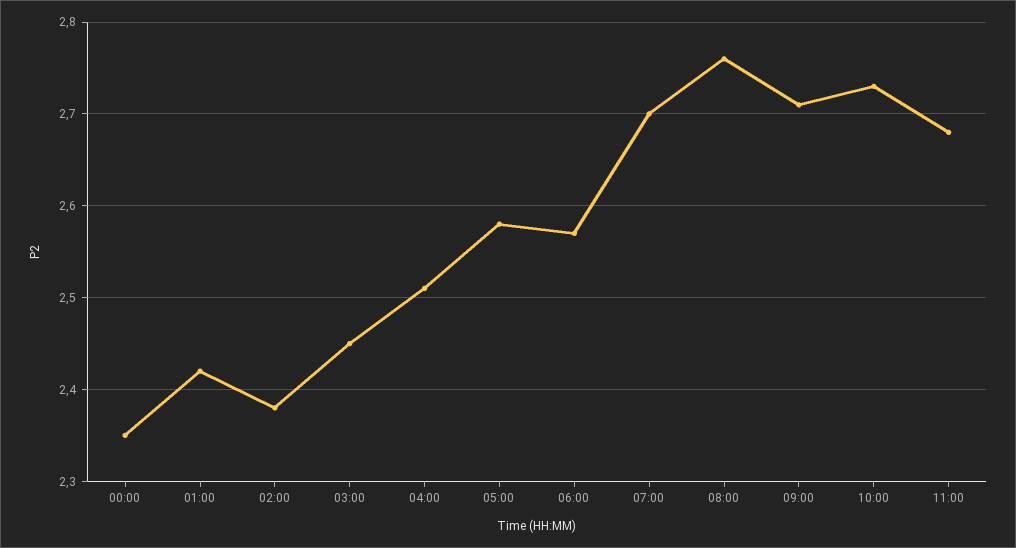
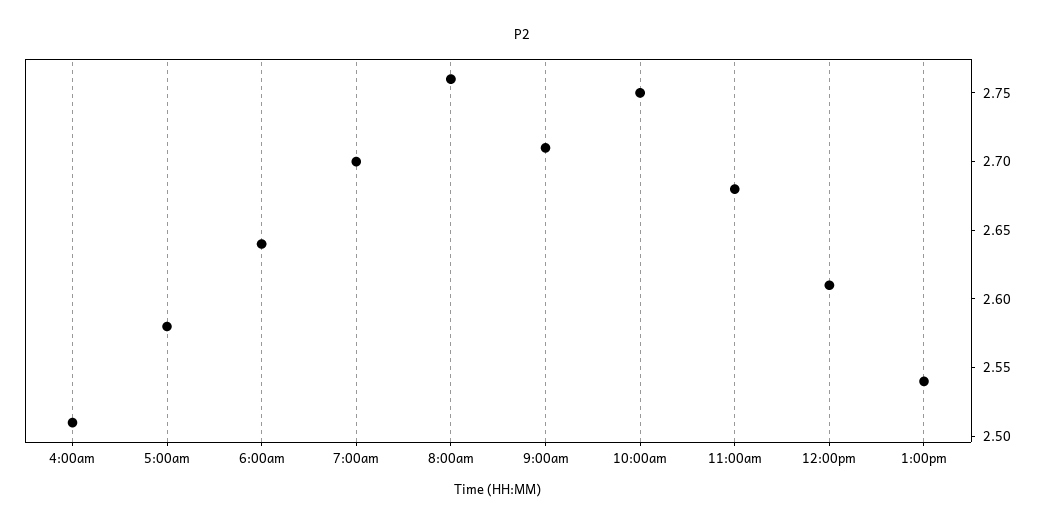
00:00: 2.35 -> none
01:00: 2.42 -> none
02:00: 2.38 -> none
03:00: 2.45 -> none
06:00: 2.57 -> 2.64
10:00: 2.73 -> 2.75
12:00pm: none -> 2.61
1:00pm: none -> 2.54

